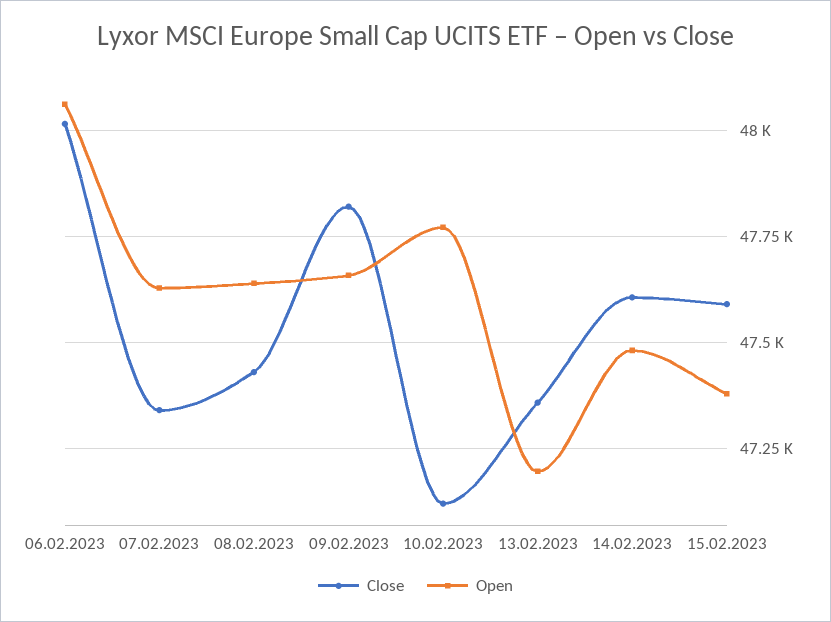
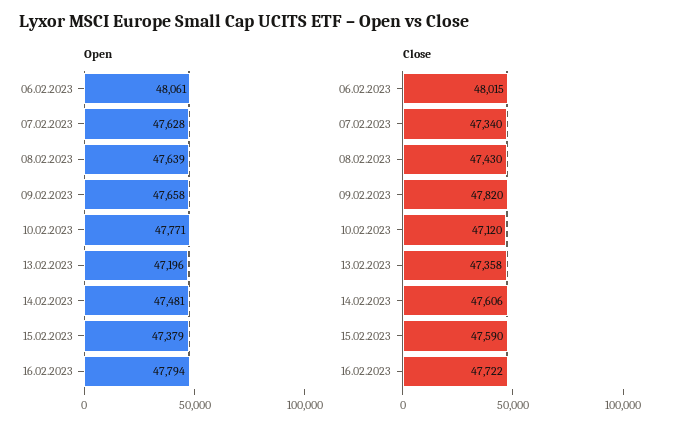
Open, 16.02.2023: none -> 47794
Close, 16.02.2023: none -> 47722

